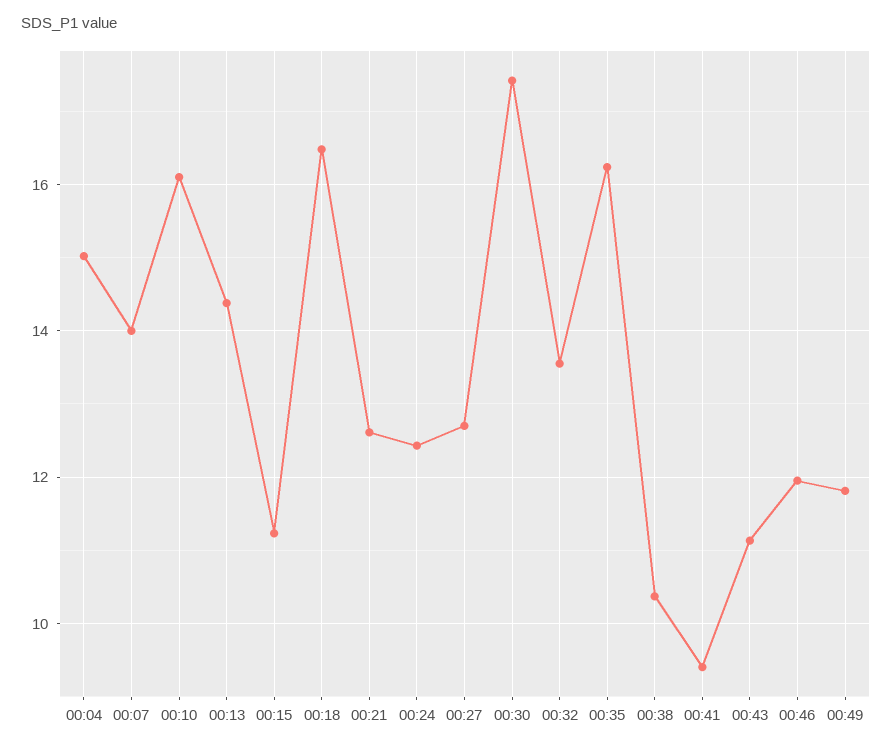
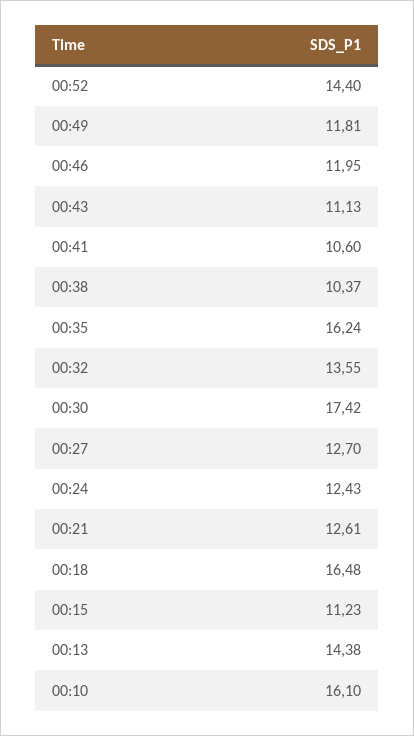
00:04: 15 -> none
00:07: 14 -> none
00:41: 9.4 -> 10.6
00:52: none -> 14.4

